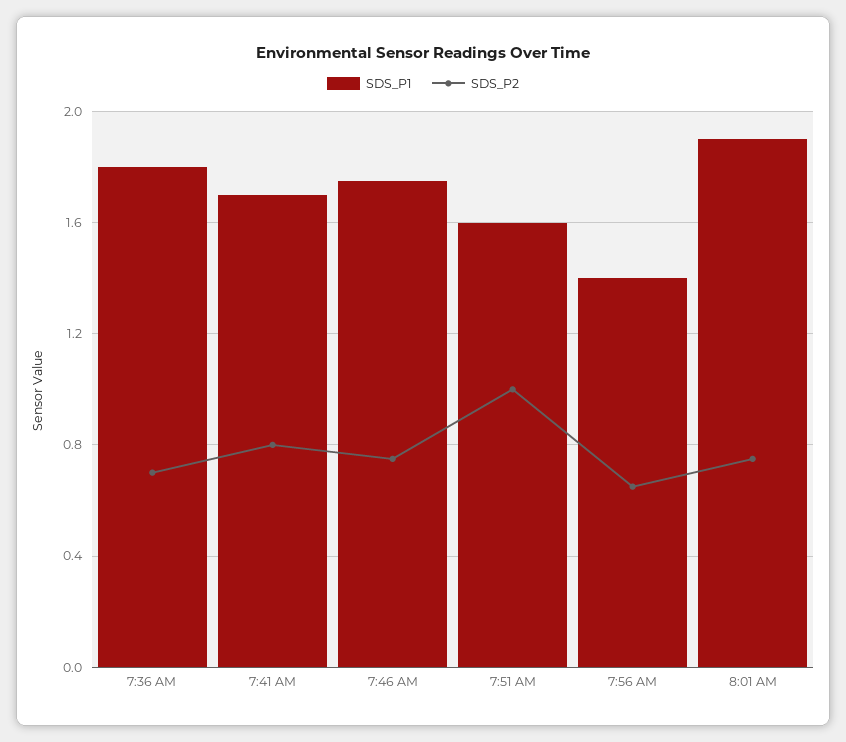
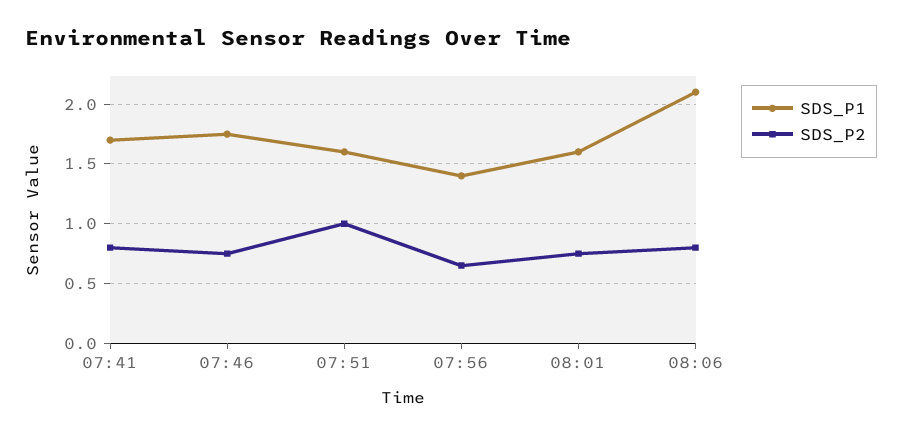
SDS_P1, 7:36 AM: 1.8 -> none
SDS_P2, 7:36 AM: 0.7 -> none
SDS_P1, 8:01 AM: 1.9 -> 1.6
SDS_P1, 08:06: none -> 2.1
SDS_P2, 08:06: none -> 0.8

